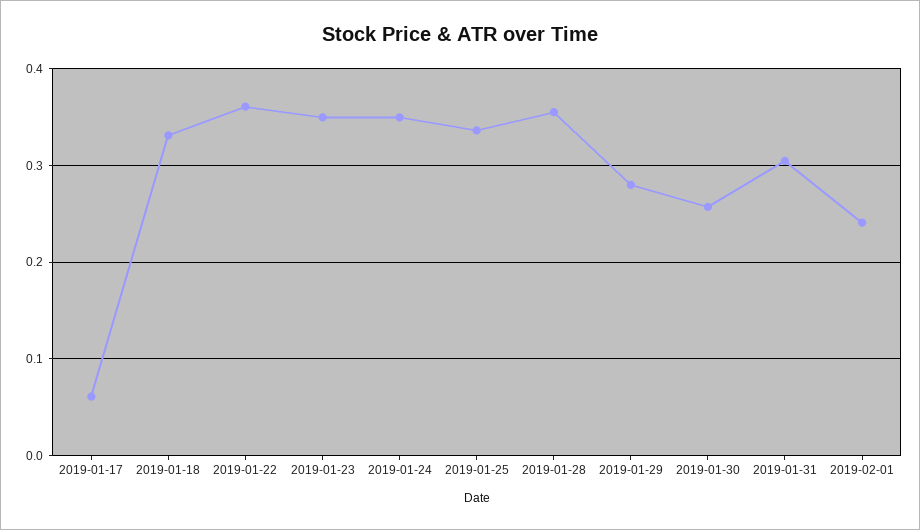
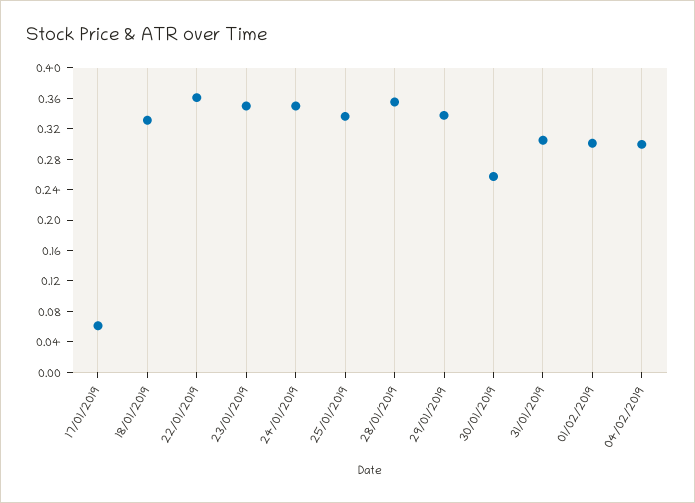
2019-01-29: 0.28 -> 0.34
2019-02-01: 0.24 -> 0.3
04/02/2019: none -> 0.3

